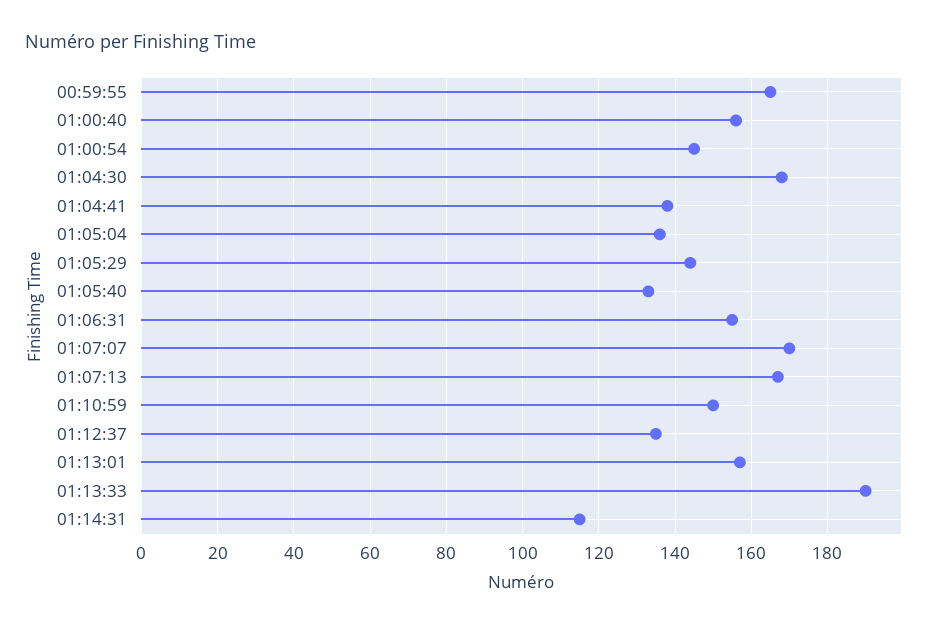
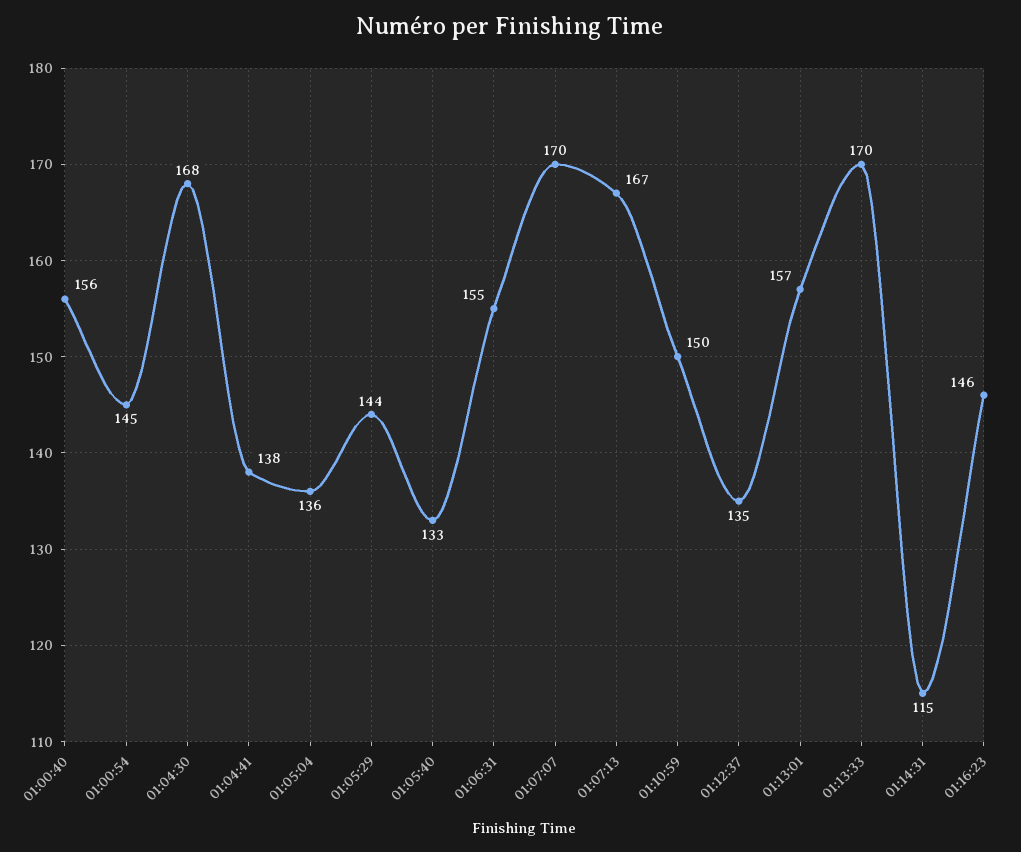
00:59:55: 165 -> none
01:13:33: 190 -> 170
01:16:23: none -> 146

